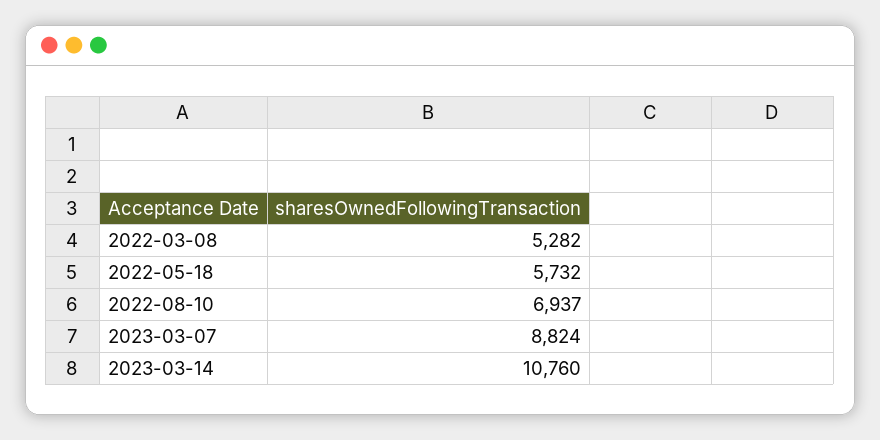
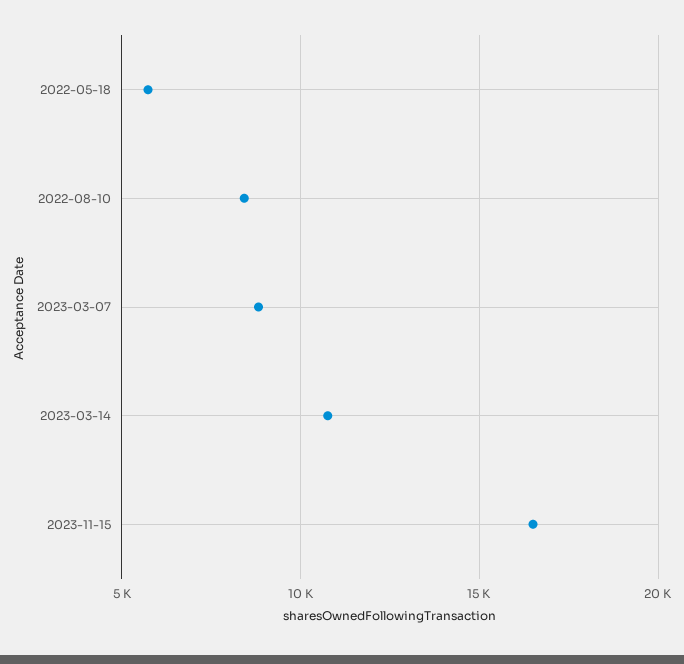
2022-03-08: 5282 -> none
2022-08-10: 6937 -> 8500
2023-11-15: none -> 16500

